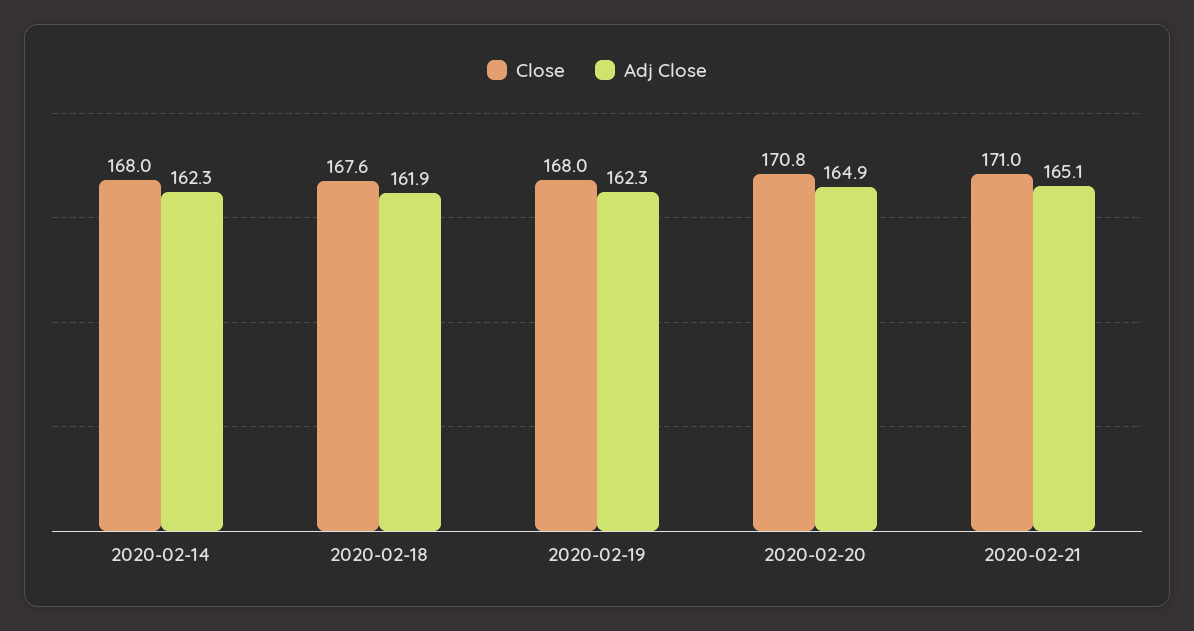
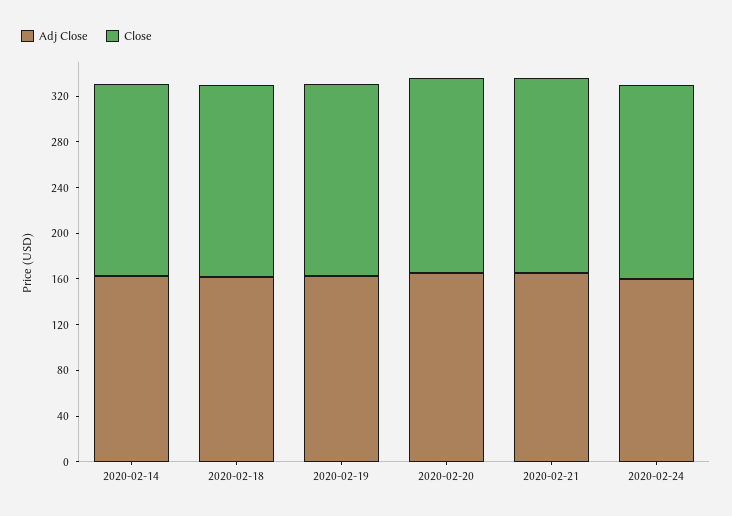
Adj Close, 2020-02-24: none -> 160
Close, 2020-02-24: none -> 170

